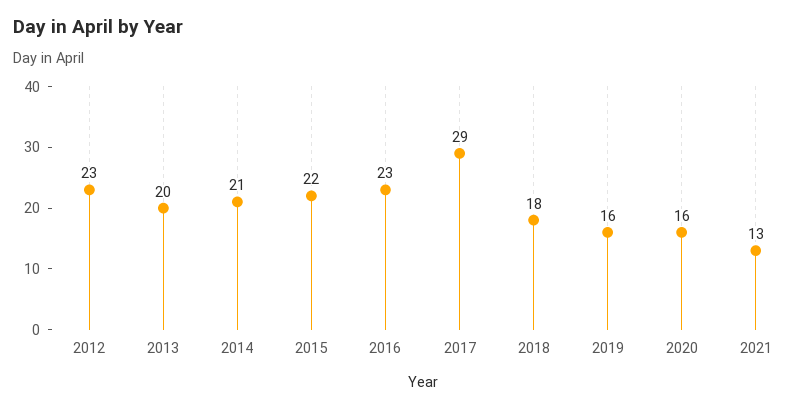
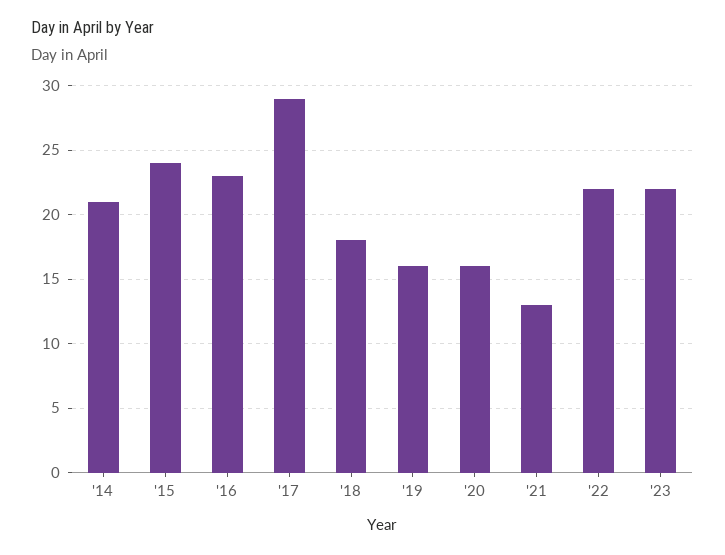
2012: 23 -> none
2013: 20 -> none
2015: 22 -> 24
'22: none -> 22
'23: none -> 22

